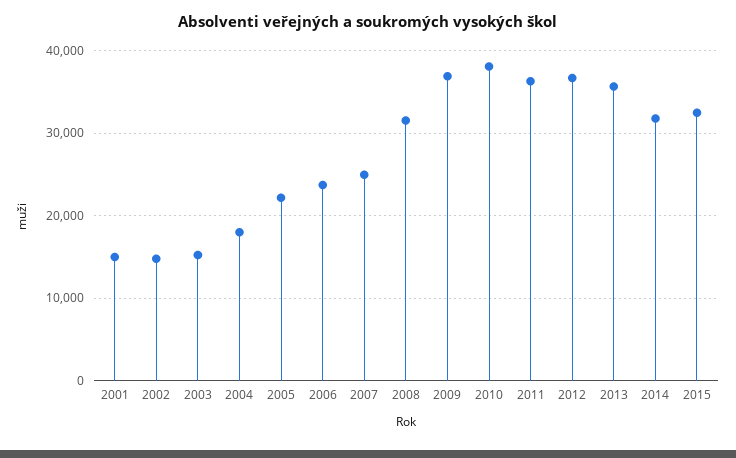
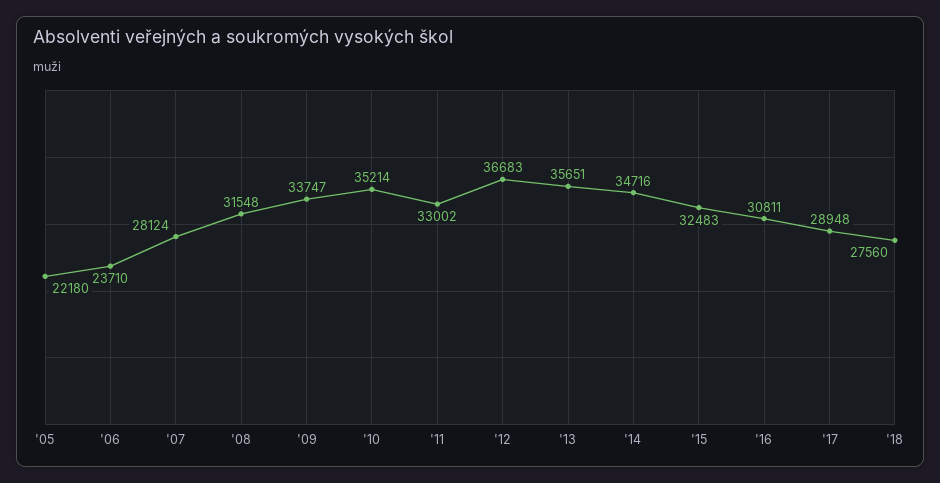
2001: 15000 -> none
2002: 15000 -> none
2003: 15000 -> none
2004: 18000 -> none
2007: 25000 -> 28124
2009: 37000 -> 33747
2010: 38000 -> 35214
2011: 36000 -> 33002
2014: 32000 -> 34716
'16: none -> 30811
'17: none -> 28948
'18: none -> 27560

